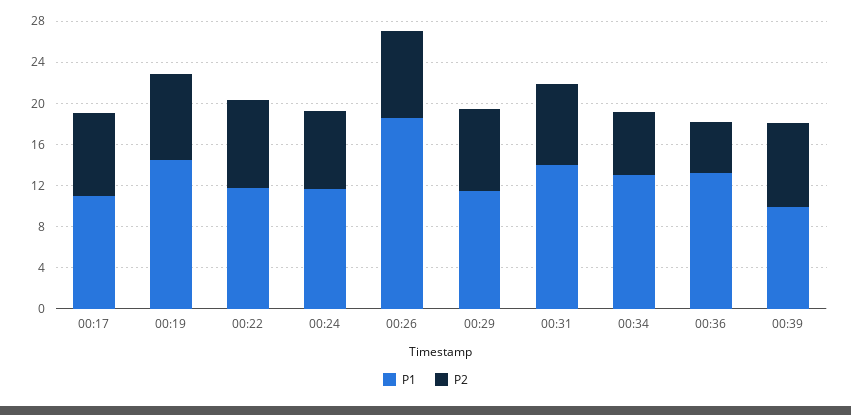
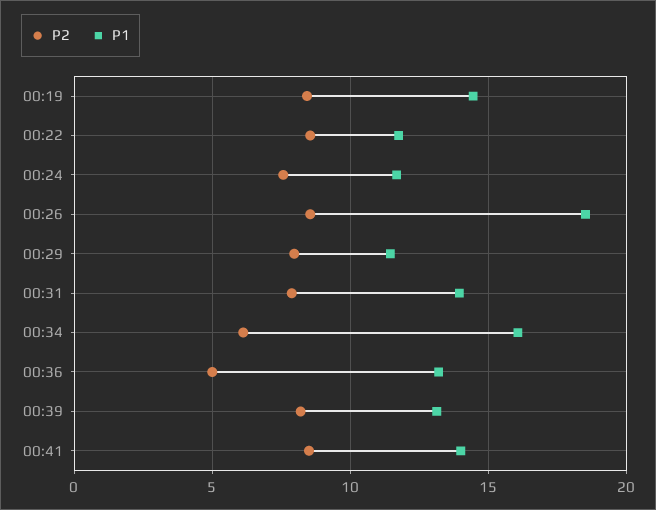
P1, 00:17: 11 -> none
P2, 00:17: 8 -> none
P1, 00:34: 13 -> 16
P1, 00:39: 10 -> 13
P2, 00:41: none -> 8.5
P1, 00:41: none -> 14

